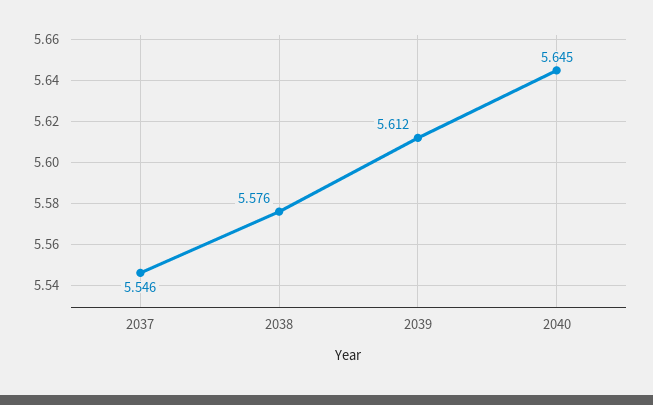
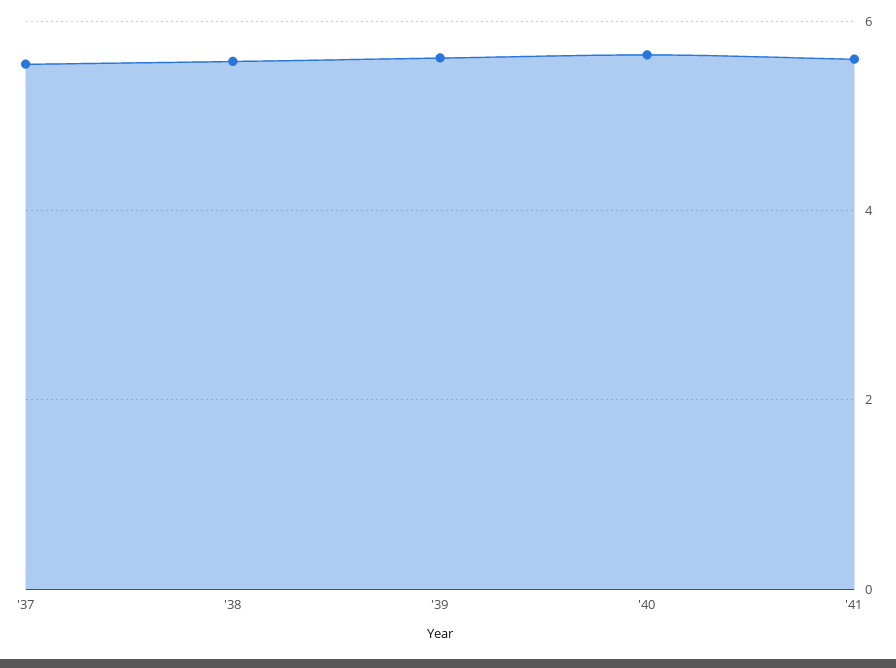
'41: none -> 5.6

